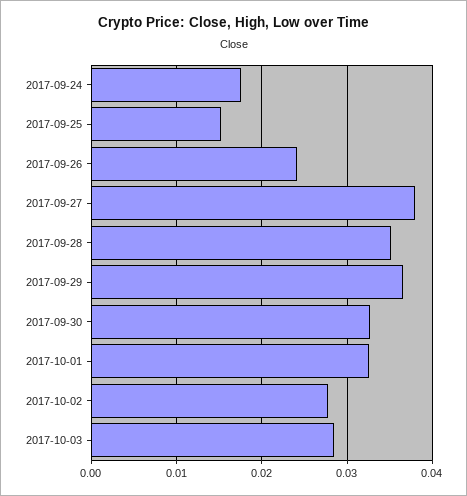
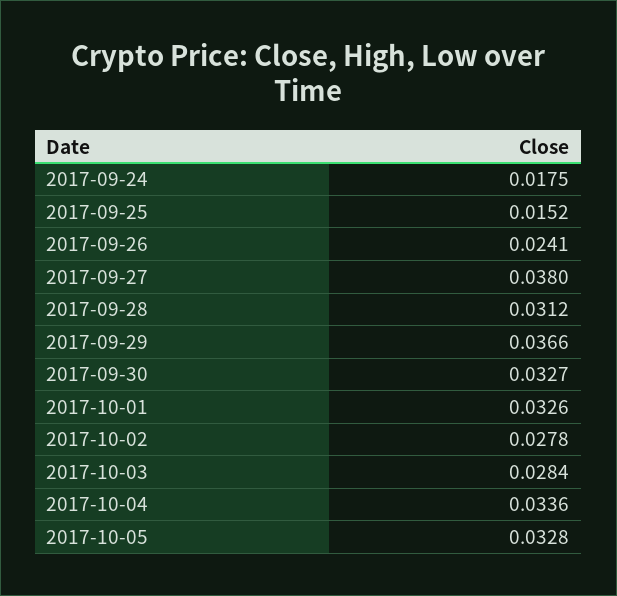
2017-09-28: 0.035 -> 0.0312
2017-10-04: none -> 0.0336
2017-10-05: none -> 0.0328

